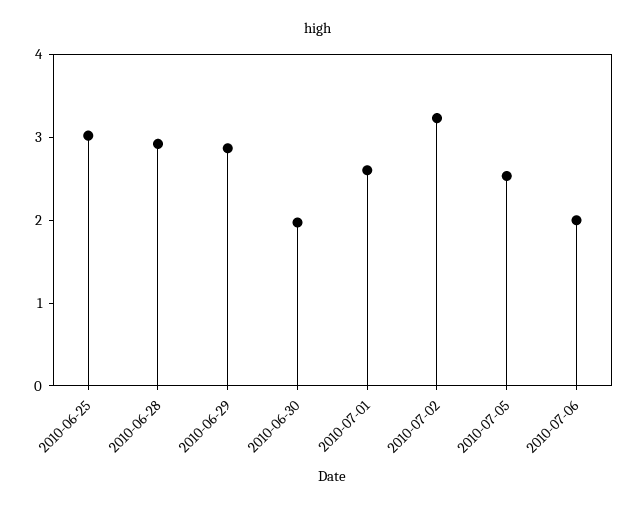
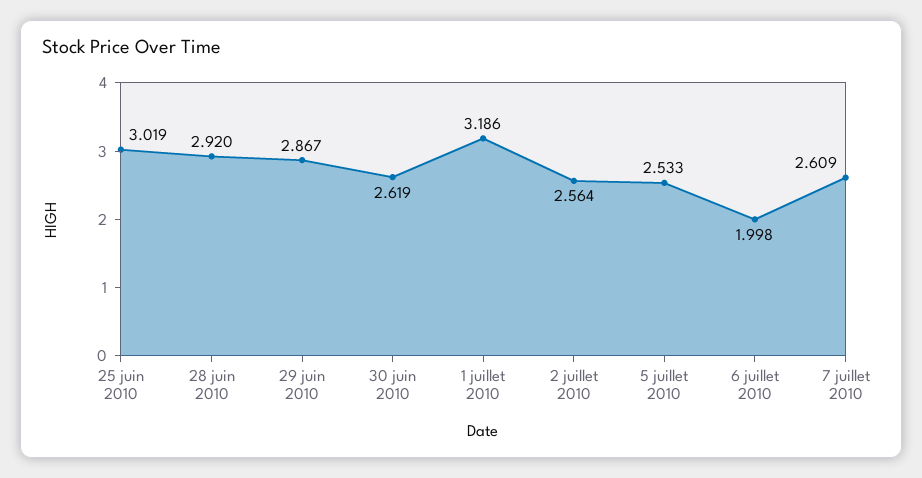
2010-06-30: 2 -> 2.619
2010-07-01: 2.6 -> 3.186
2010-07-02: 3.2 -> 2.564
7 juillet 2010: none -> 2.609

